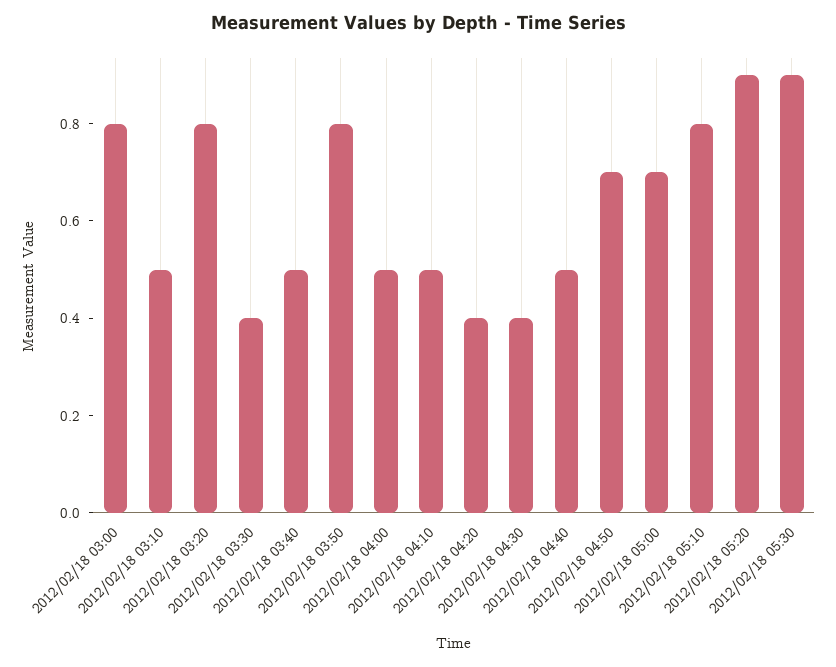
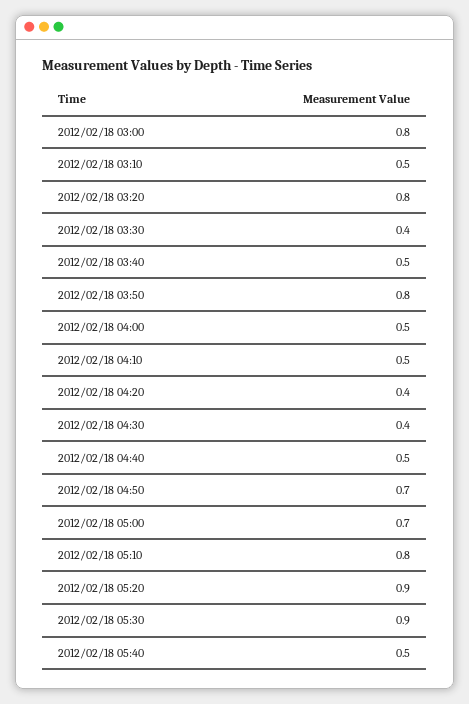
2012/02/18 05:40: none -> 0.5

